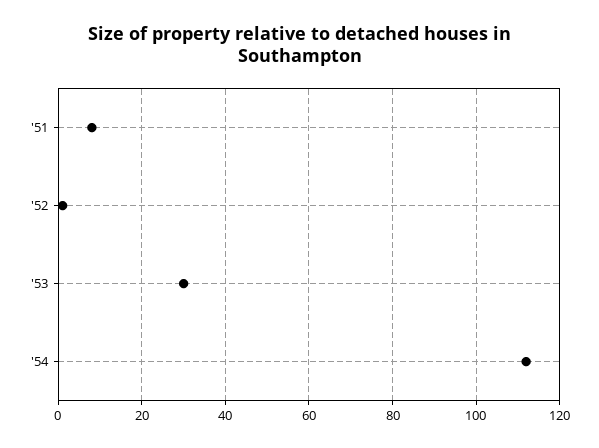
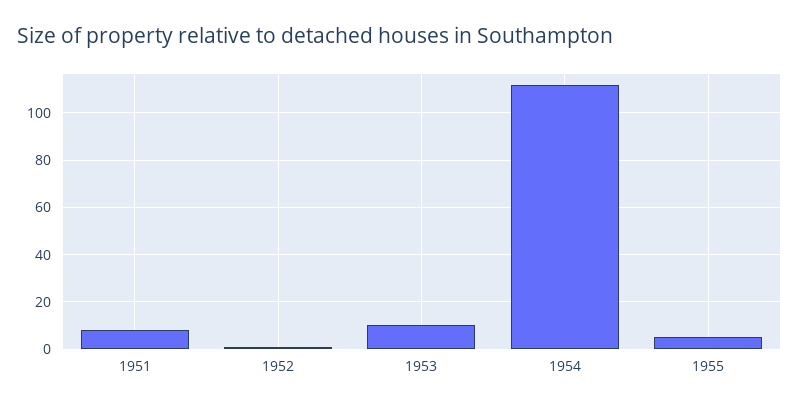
'53: 30 -> 10
1955: none -> 5

